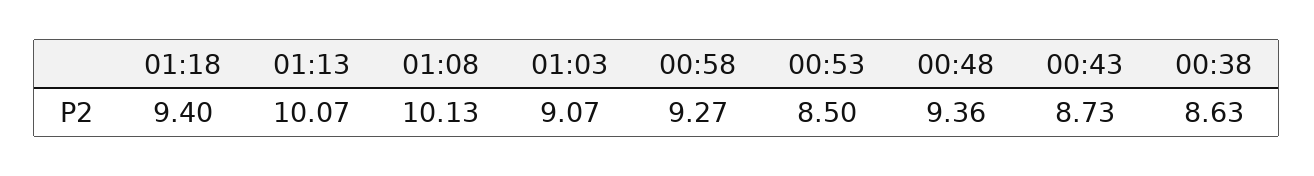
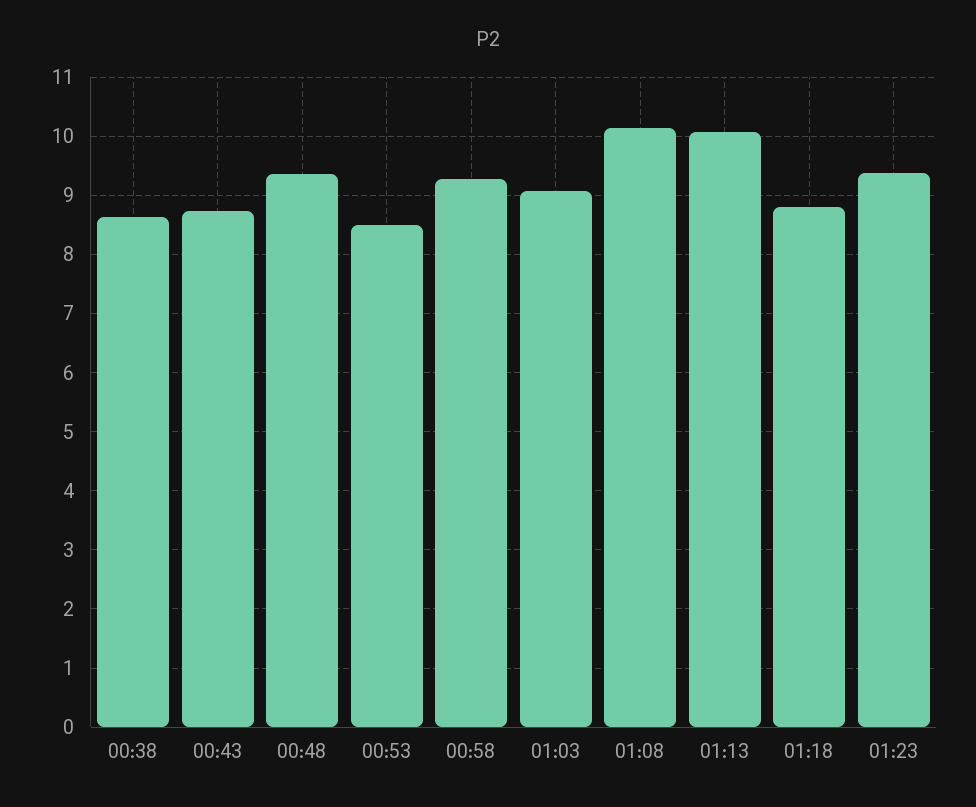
01:18: 9.4 -> 8.8
01:23: none -> 9.4

